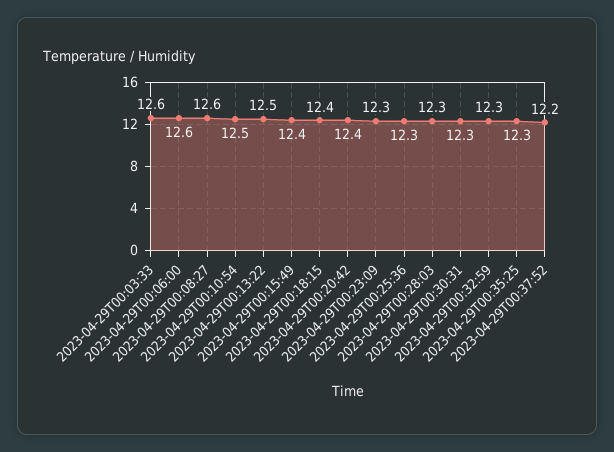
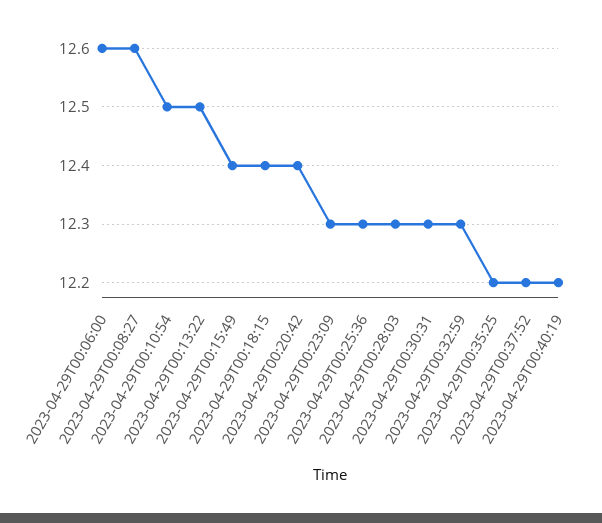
2023-04-29T00:03:33: 12.6 -> none
2023-04-29T00:35:25: 12.3 -> 12.2
2023-04-29T00:40:19: none -> 12.2

